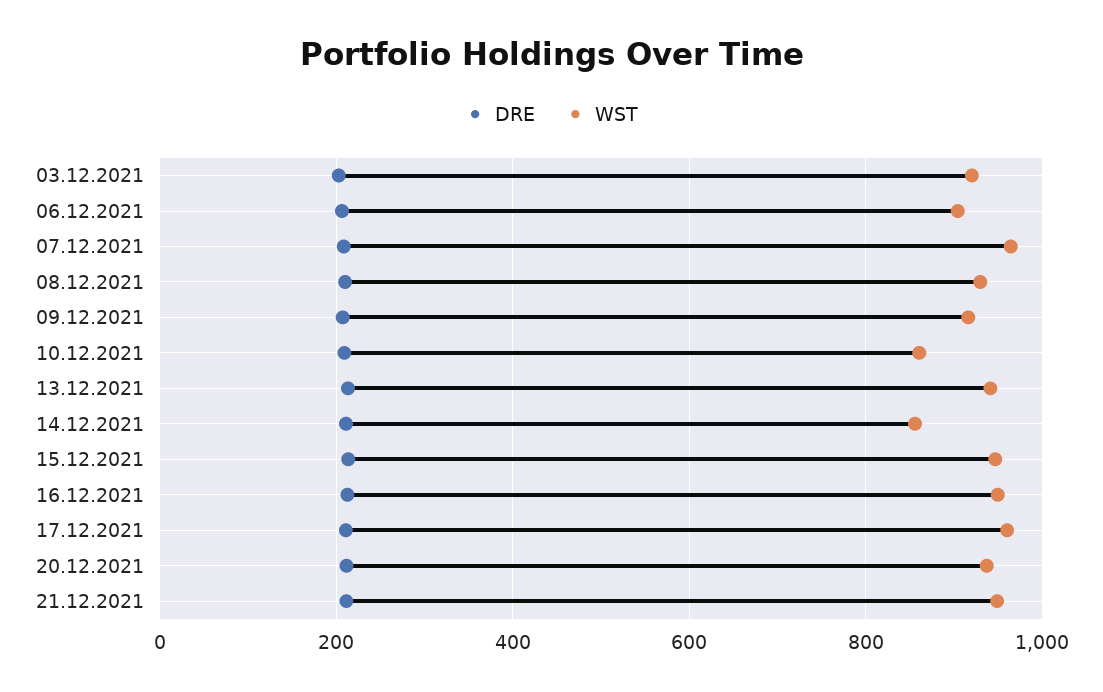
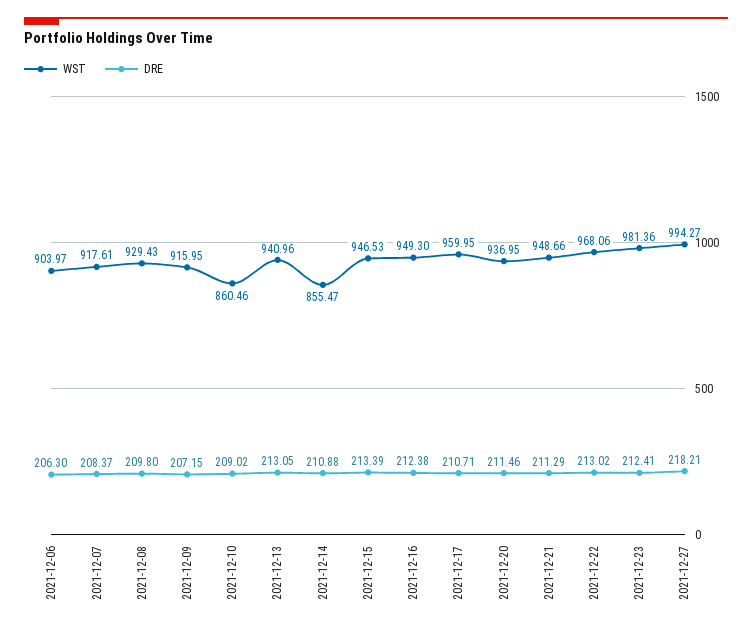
DRE, 03.12.2021: 200 -> none
WST, 03.12.2021: 920 -> none
WST, 07.12.2021: 960 -> 917.61
WST, 2021-12-22: none -> 968.06
DRE, 2021-12-22: none -> 213.02
WST, 2021-12-23: none -> 981.36
DRE, 2021-12-23: none -> 212.41
WST, 2021-12-27: none -> 994.27
DRE, 2021-12-27: none -> 218.21

